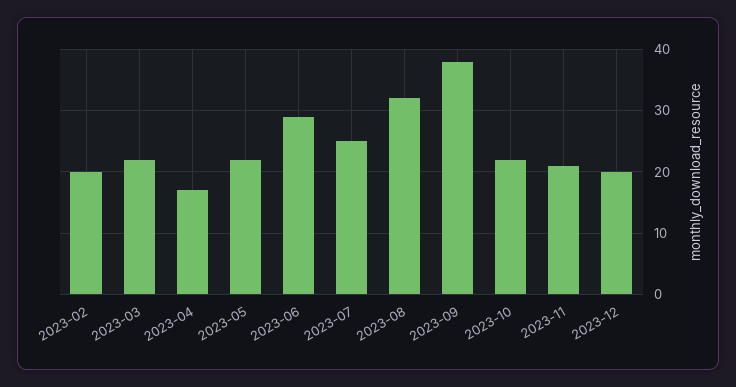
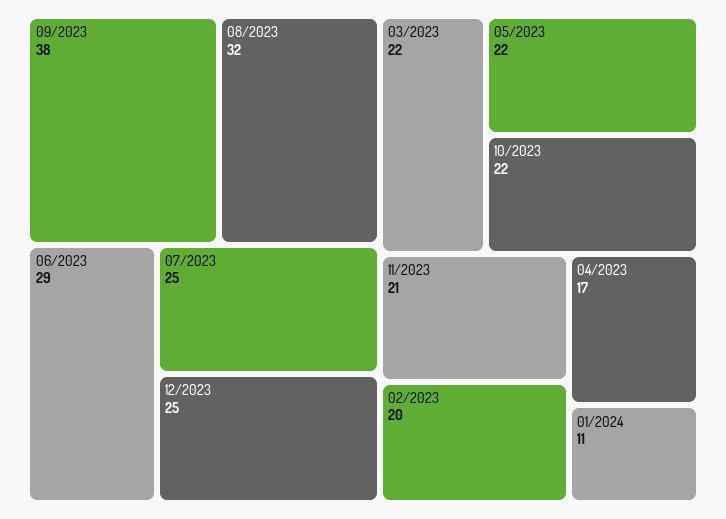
2023-12: 20 -> 25
01/2024: none -> 11

